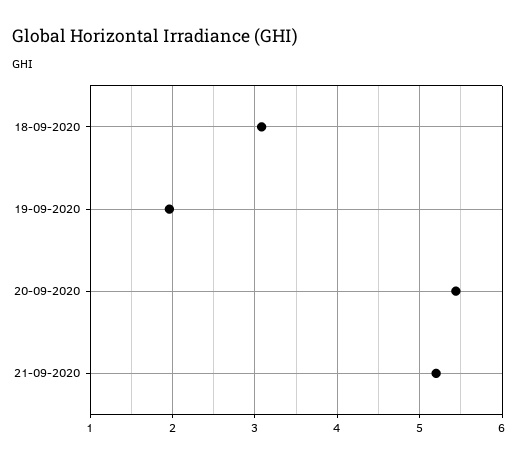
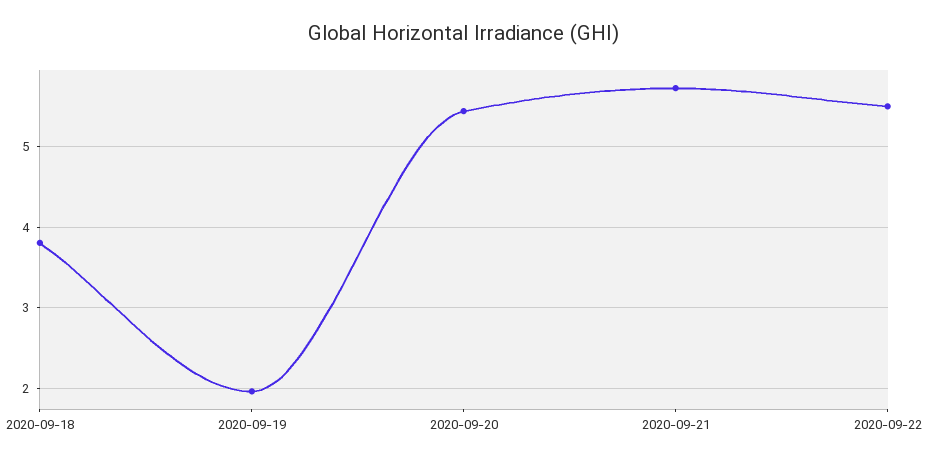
18-09-2020: 3.1 -> 3.8
21-09-2020: 5.2 -> 5.7
2020-09-22: none -> 5.5

